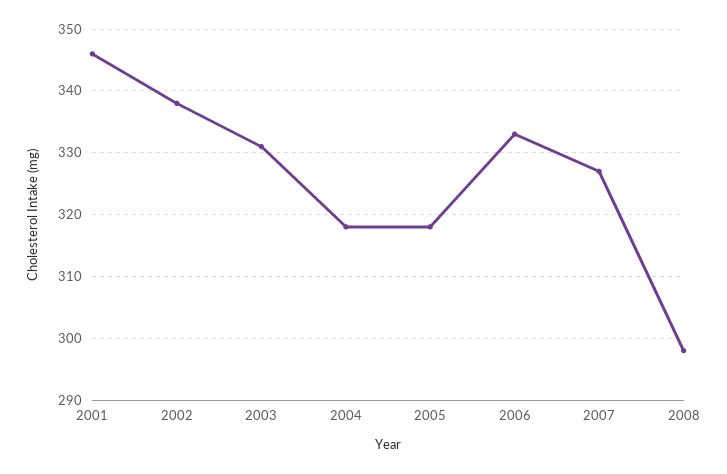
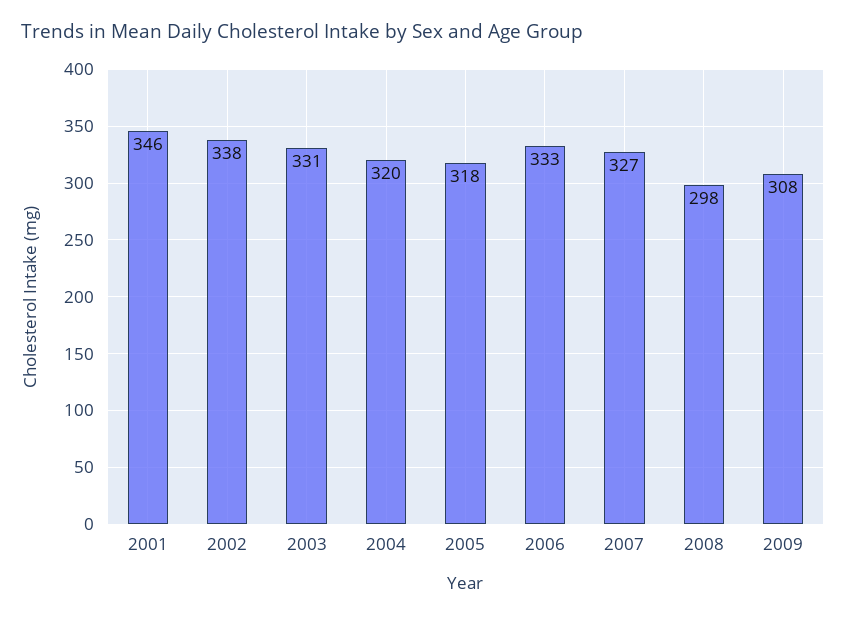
2004: 318 -> 320
2009: none -> 308

